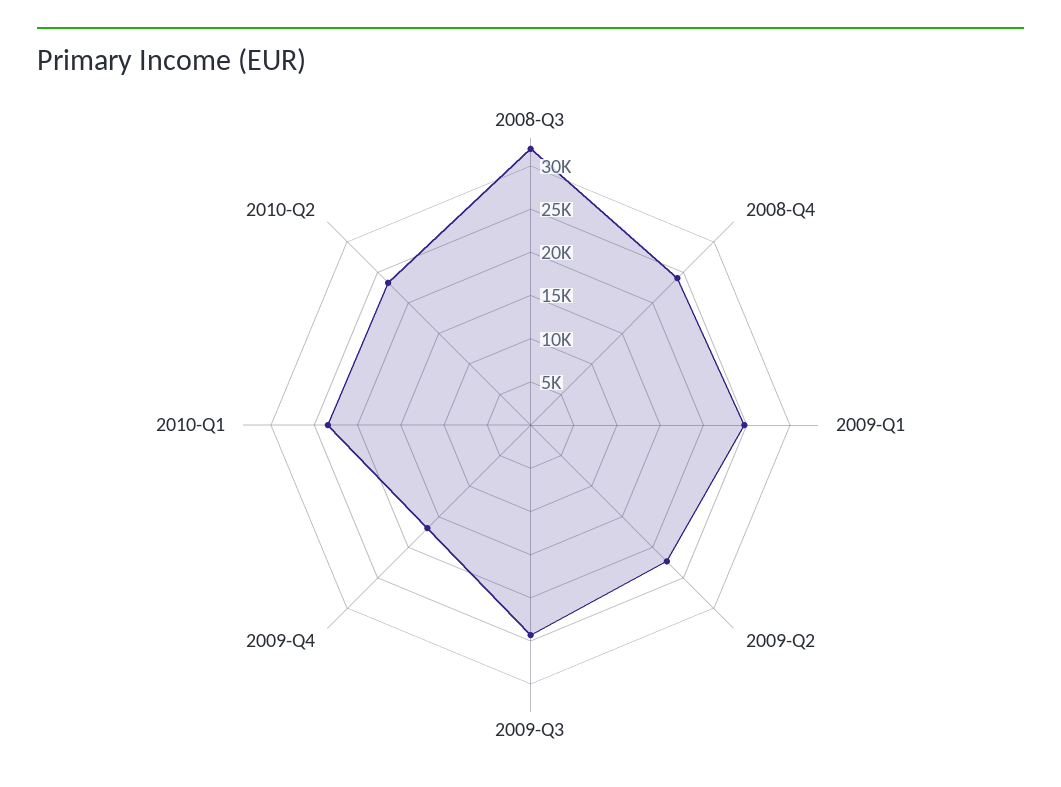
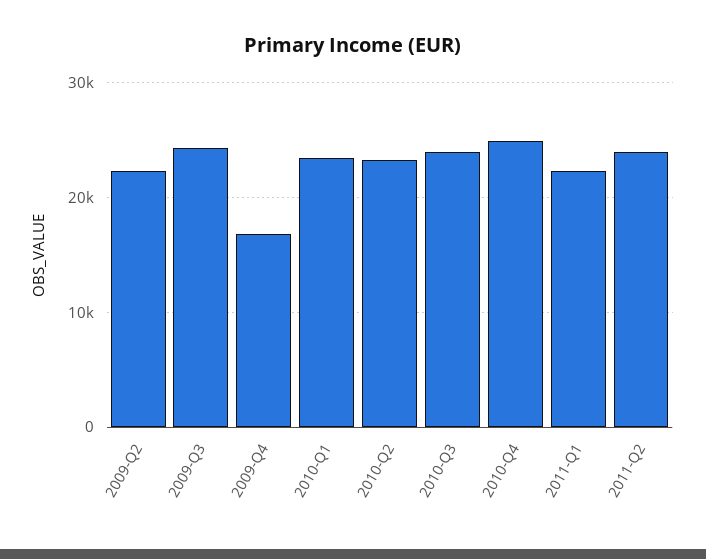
2008-Q3: 32000 -> none
2008-Q4: 24000 -> none
2009-Q1: 25000 -> none
2010-Q3: none -> 24000
2010-Q4: none -> 25000
2011-Q1: none -> 22000
2011-Q2: none -> 24000

